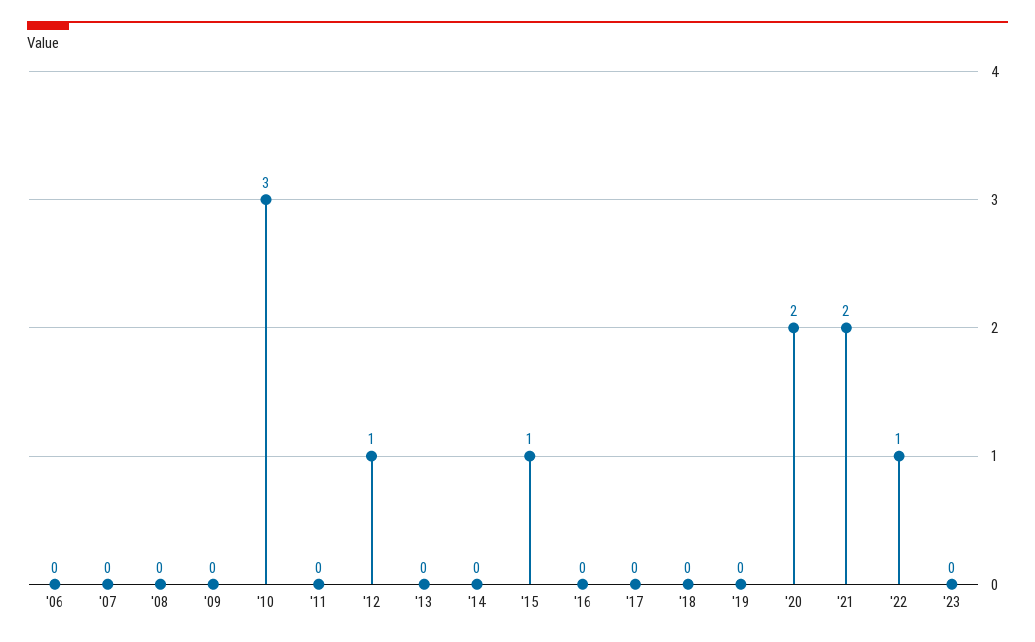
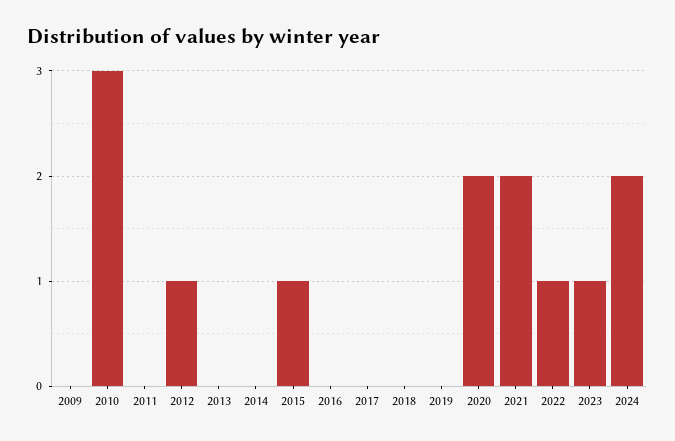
'06: 0 -> none
'07: 0 -> none
'08: 0 -> none
'23: 0 -> 1
2024: none -> 2

